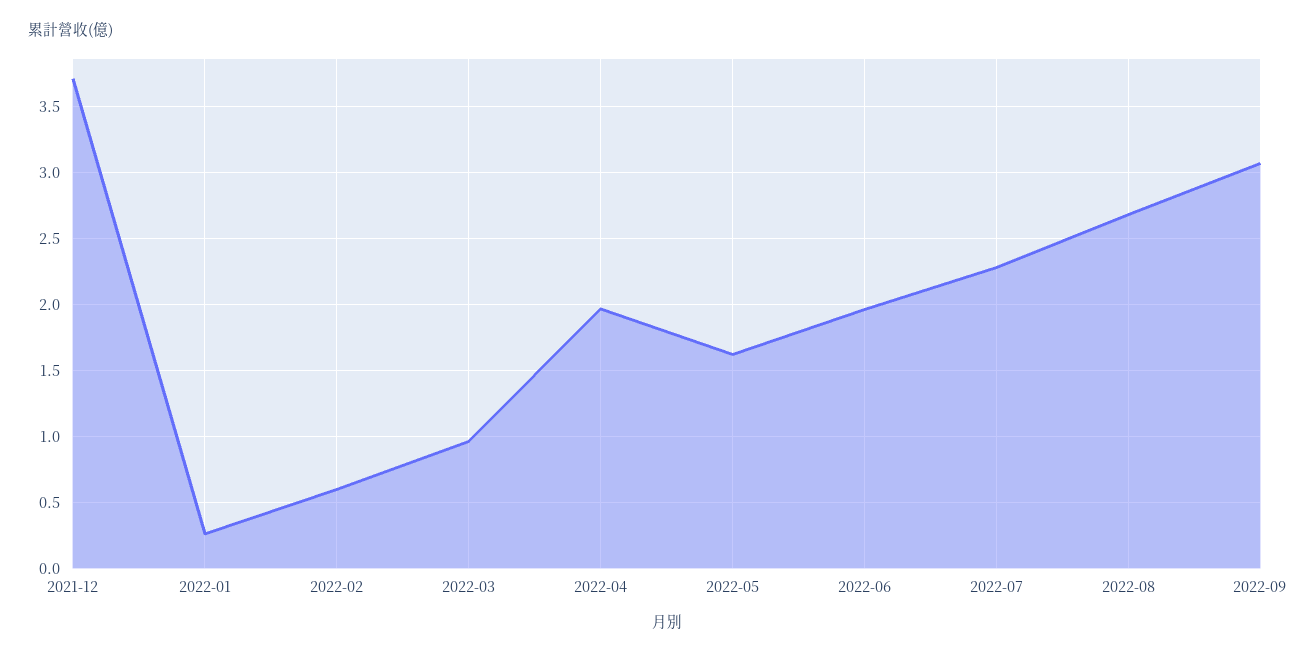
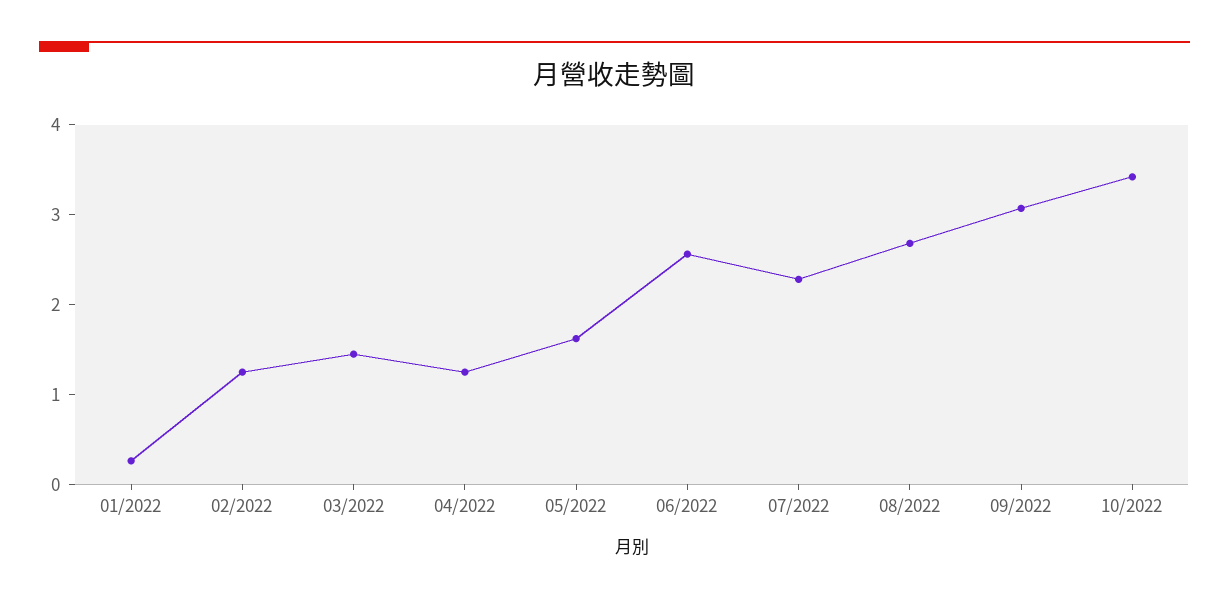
2021-12: 3.7 -> none
2022-02: 0.6 -> 1.2
2022-03: 0.95 -> 1.4
2022-04: 1.95 -> 1.2
2022-06: 1.95 -> 2.6
10/2022: none -> 3.4

